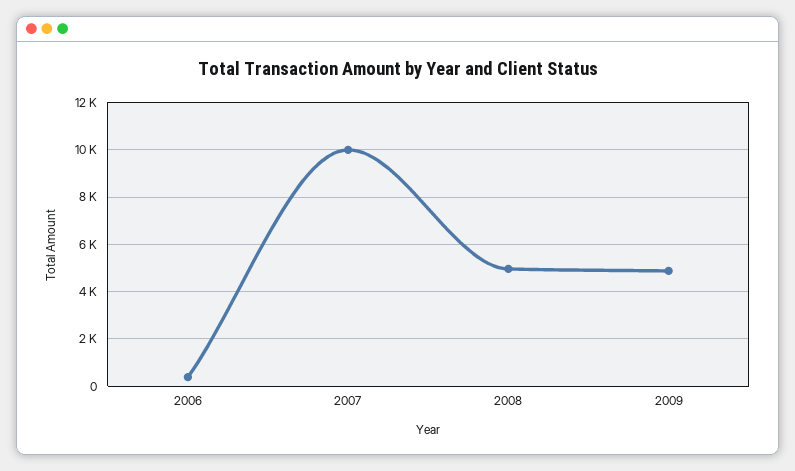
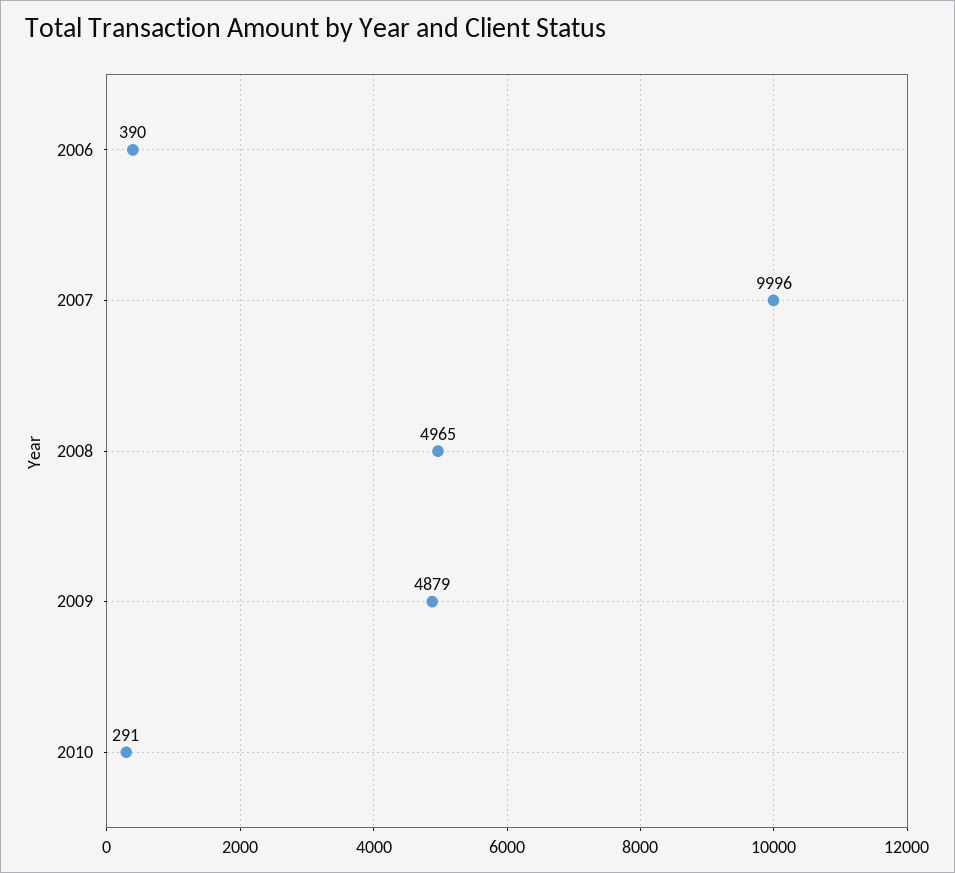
2010: none -> 291

